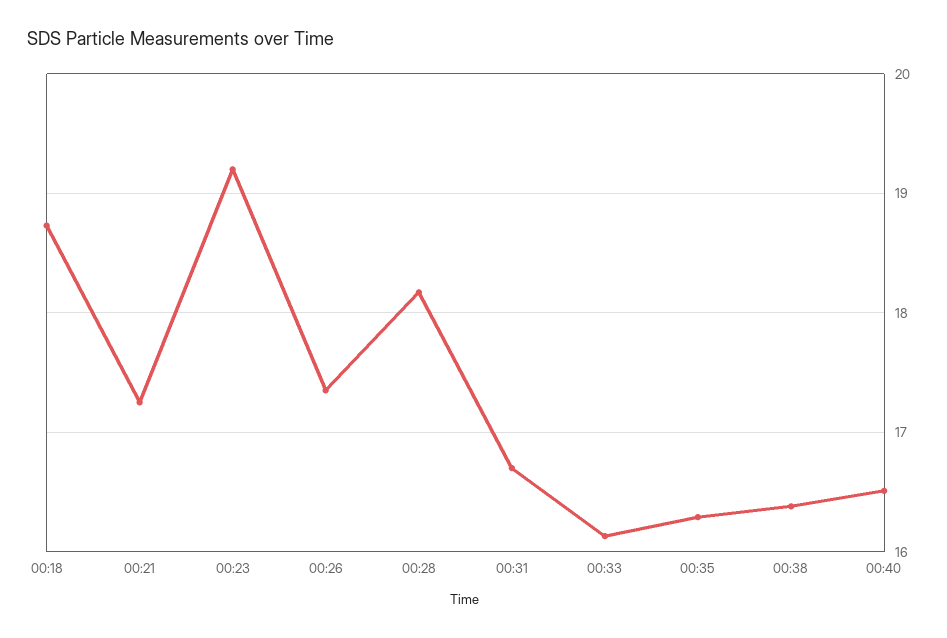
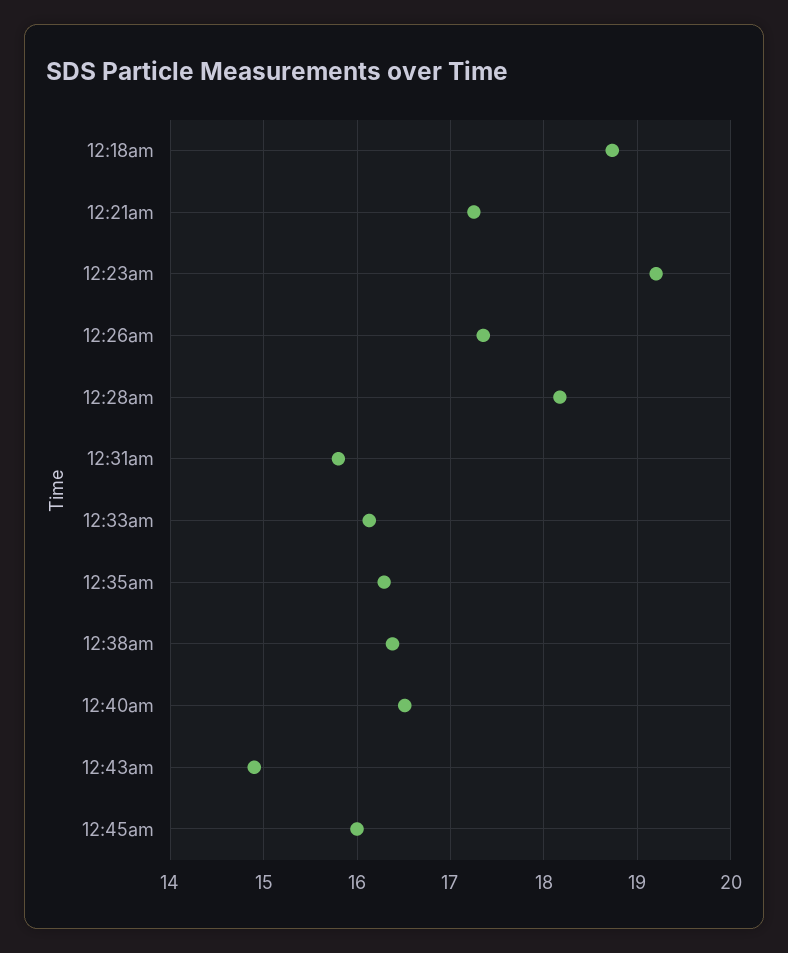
00:31: 16.7 -> 15.8
12:43am: none -> 14.9
12:45am: none -> 16

